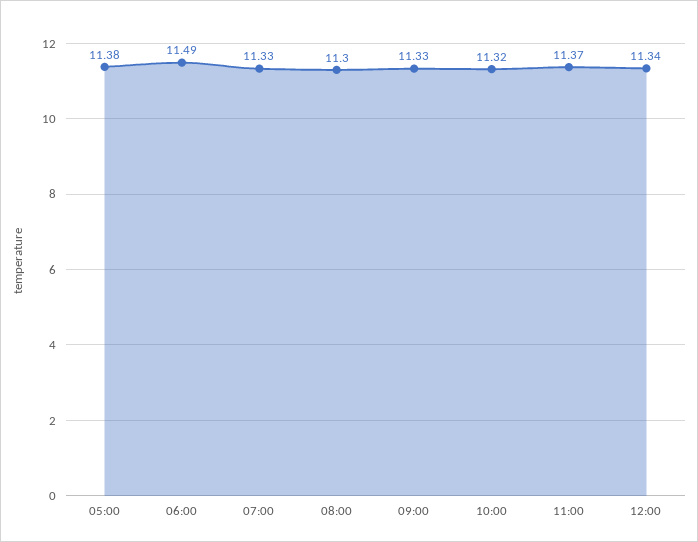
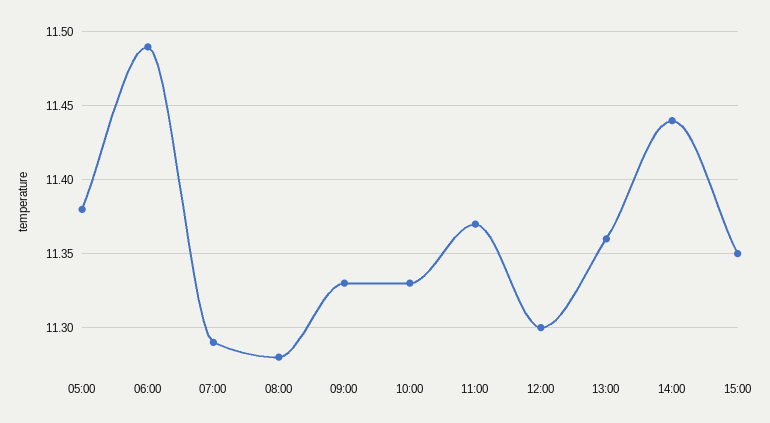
07:00: 11.33 -> 11.29
08:00: 11.3 -> 11.28
10:00: 11.32 -> 11.33
12:00: 11.34 -> 11.3
13:00: none -> 11.36
14:00: none -> 11.44
15:00: none -> 11.35

